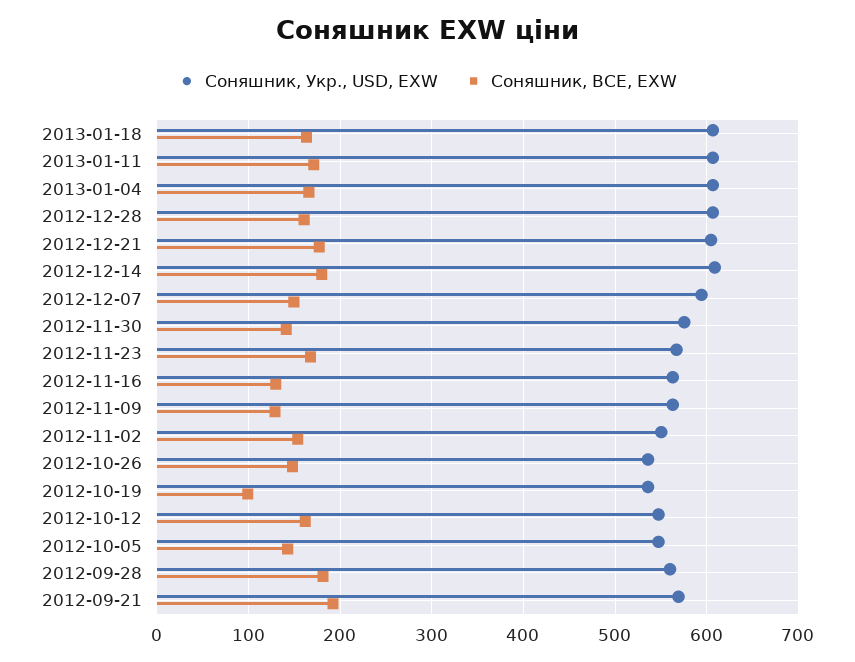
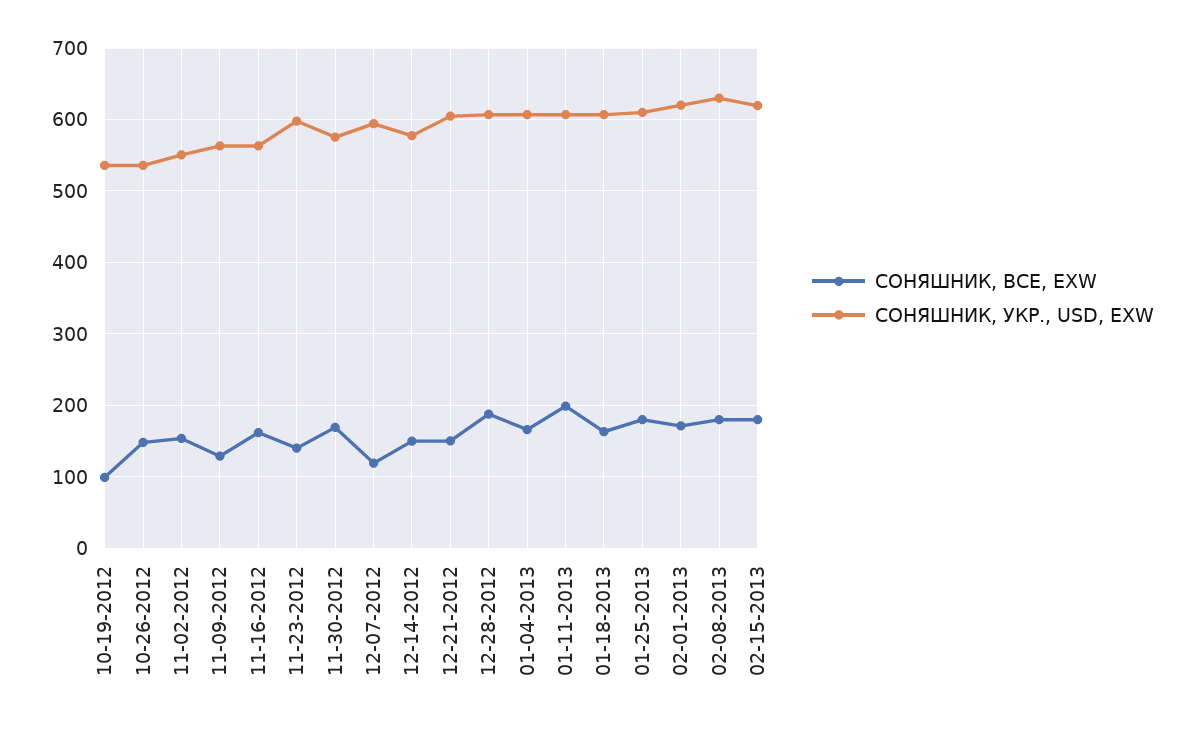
Соняшник, BCE, EXW, 2013-01-11: 170 -> 200
Соняшник, BCE, EXW, 2012-12-28: 160 -> 190
Соняшник, BCE, EXW, 2012-12-21: 180 -> 150
Соняшник, Укр., USD, EXW, 2012-12-14: 610 -> 580
Соняшник, BCE, EXW, 2012-12-14: 180 -> 150
Соняшник, BCE, EXW, 2012-12-07: 150 -> 120
Соняшник, BCE, EXW, 2012-11-30: 140 -> 170
Соняшник, Укр., USD, EXW, 2012-11-23: 570 -> 600
Соняшник, BCE, EXW, 2012-11-23: 170 -> 140
Соняшник, BCE, EXW, 2012-11-16: 130 -> 160
Соняшник, Укр., USD, EXW, 2012-10-12: 550 -> none
Соняшник, BCE, EXW, 2012-10-12: 160 -> none
Соняшник, Укр., USD, EXW, 2012-10-05: 550 -> none
Соняшник, BCE, EXW, 2012-10-05: 140 -> none
Соняшник, Укр., USD, EXW, 2012-09-28: 560 -> none
Соняшник, BCE, EXW, 2012-09-28: 180 -> none
Соняшник, Укр., USD, EXW, 2012-09-21: 570 -> none
Соняшник, BCE, EXW, 2012-09-21: 190 -> none
Соняшник, BCE, EXW, 01-25-2013: none -> 180
Соняшник, Укр., USD, EXW, 01-25-2013: none -> 610
Соняшник, BCE, EXW, 02-01-2013: none -> 170
Соняшник, Укр., USD, EXW, 02-01-2013: none -> 620
Соняшник, BCE, EXW, 02-08-2013: none -> 180
Соняшник, Укр., USD, EXW, 02-08-2013: none -> 630
Соняшник, BCE, EXW, 02-15-2013: none -> 180
Соняшник, Укр., USD, EXW, 02-15-2013: none -> 620

